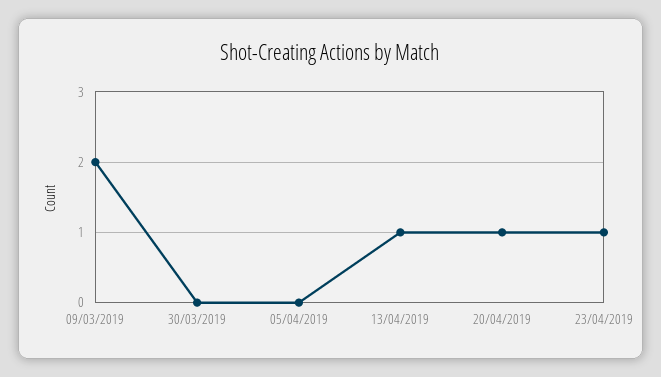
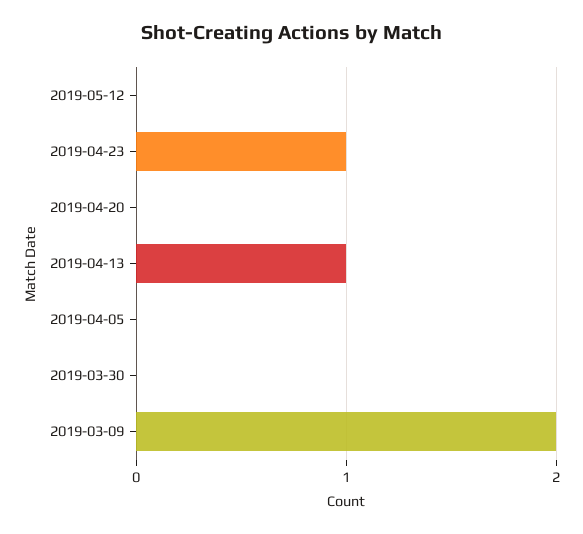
20/04/2019: 1 -> 0
2019-05-12: none -> 0

